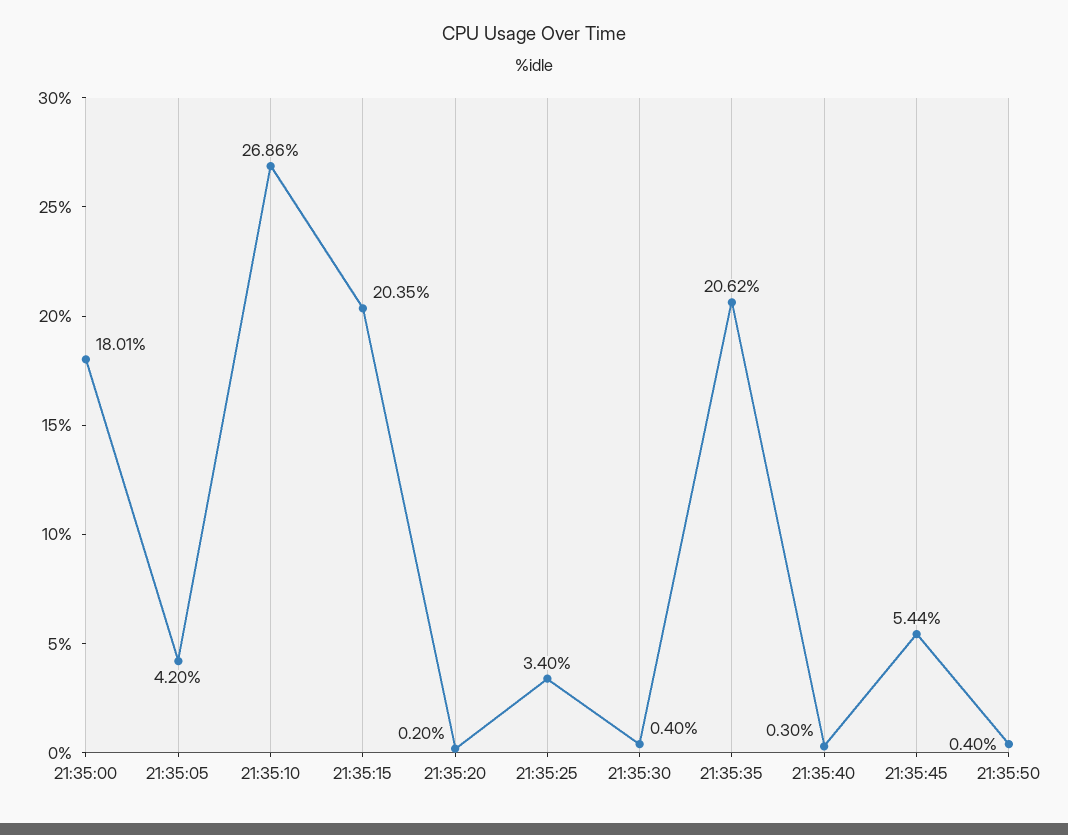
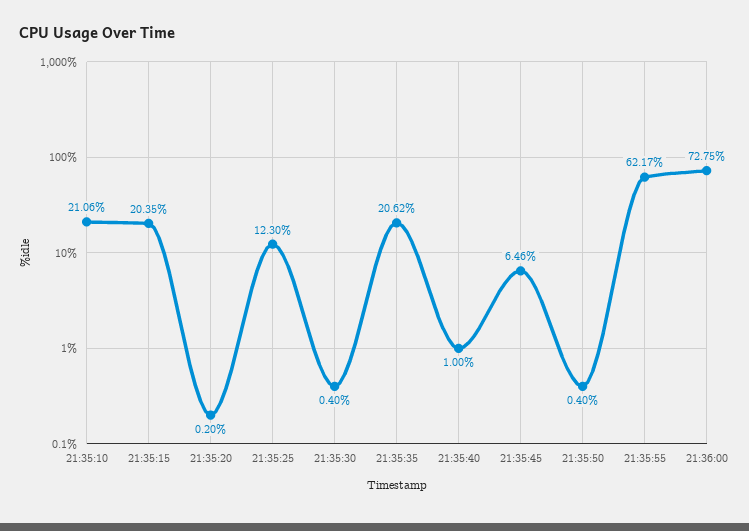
21:35:00: 18.01 -> none
21:35:05: 4.2 -> none
21:35:10: 26.86 -> 21.06
21:35:25: 3.4 -> 12.3
21:35:40: 0.3 -> 1
21:35:45: 5.44 -> 6.46
21:35:55: none -> 62.17
21:36:00: none -> 72.75

